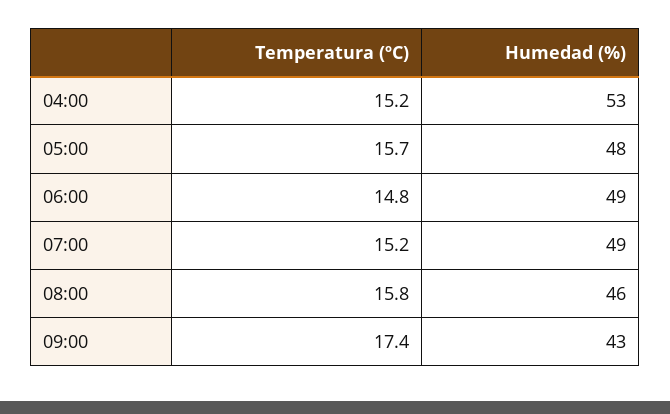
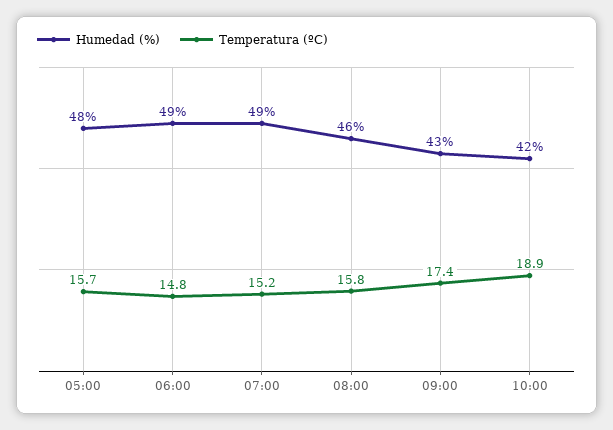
Temperatura (ºC), 04:00: 15.2 -> none
Humedad (%), 04:00: 53 -> none
Humedad (%), 10:00: none -> 42
Temperatura (ºC), 10:00: none -> 18.9

